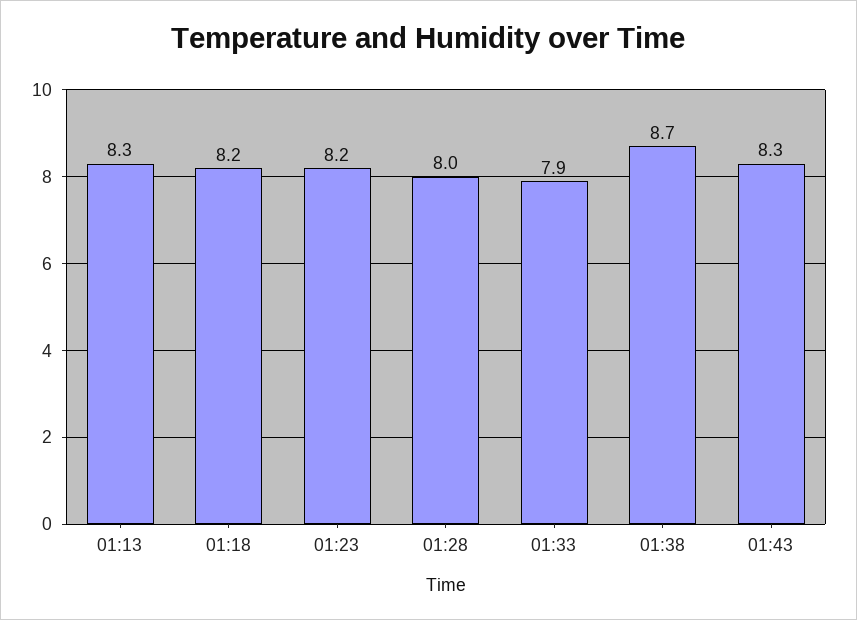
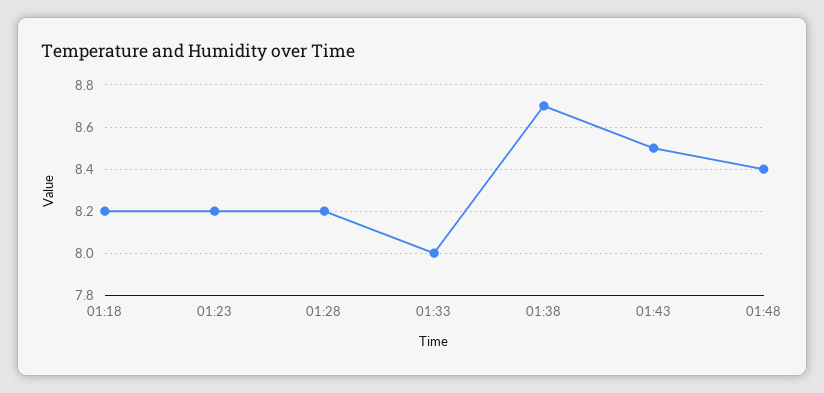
01:13: 8.3 -> none
01:28: 8 -> 8.2
01:33: 7.9 -> 8
01:43: 8.3 -> 8.5
01:48: none -> 8.4

